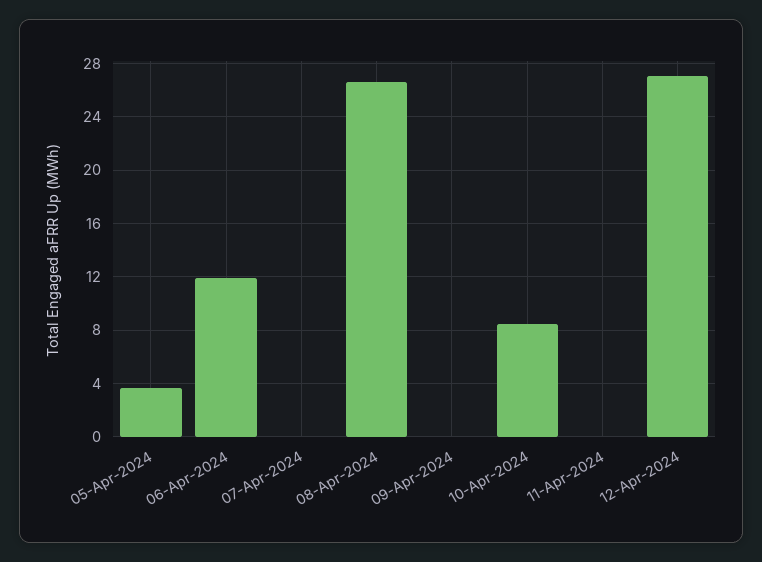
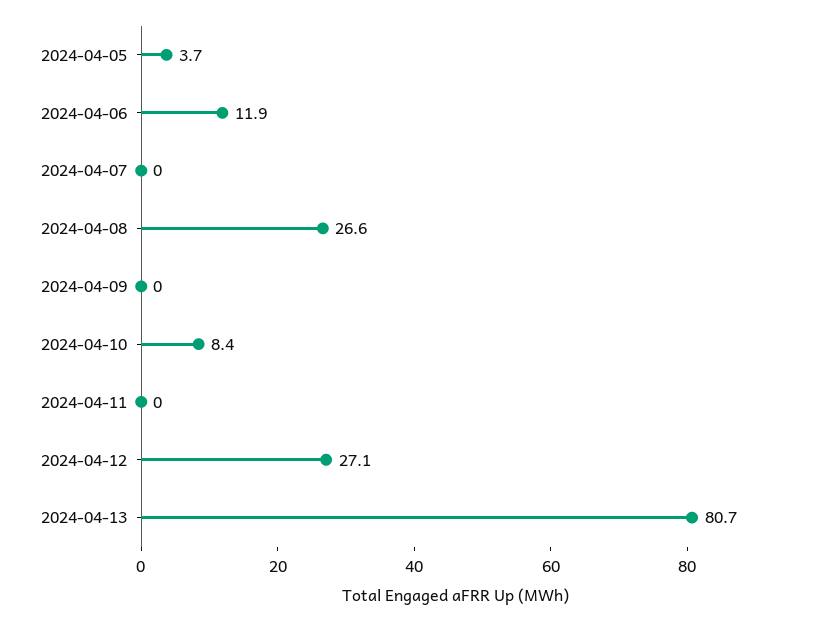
2024-04-13: none -> 80.7

